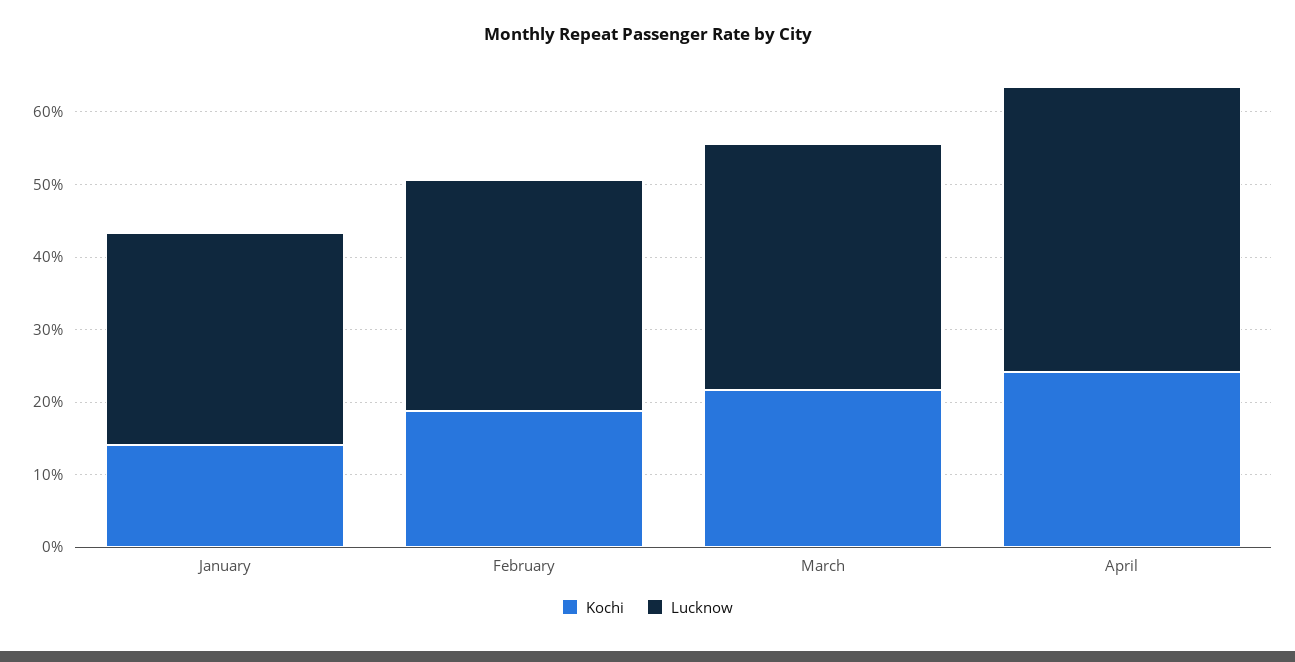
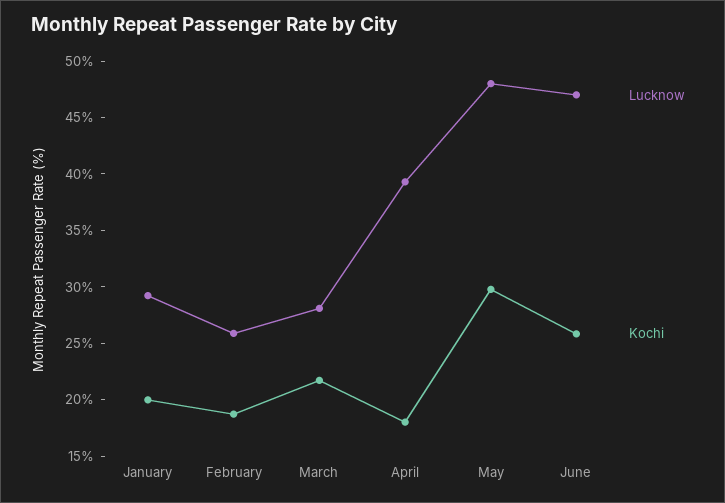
Kochi, January: 14 -> 20
Lucknow, February: 32 -> 26
Lucknow, March: 34 -> 28
Kochi, April: 24 -> 18
Lucknow, May: none -> 48
Kochi, May: none -> 30
Lucknow, June: none -> 47
Kochi, June: none -> 26

